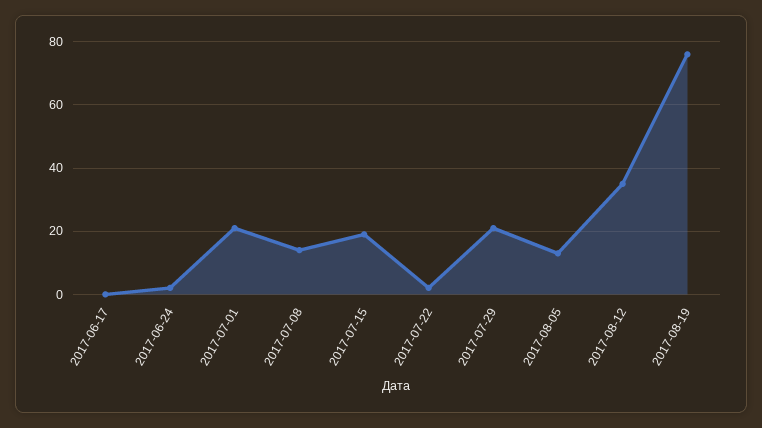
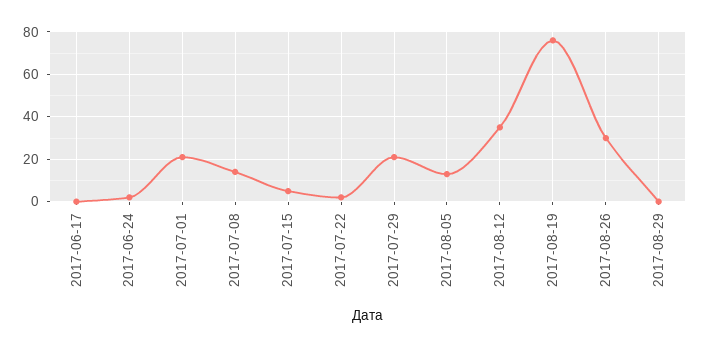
2017-07-15: 20 -> 5
2017-08-26: none -> 30
2017-08-29: none -> 0

